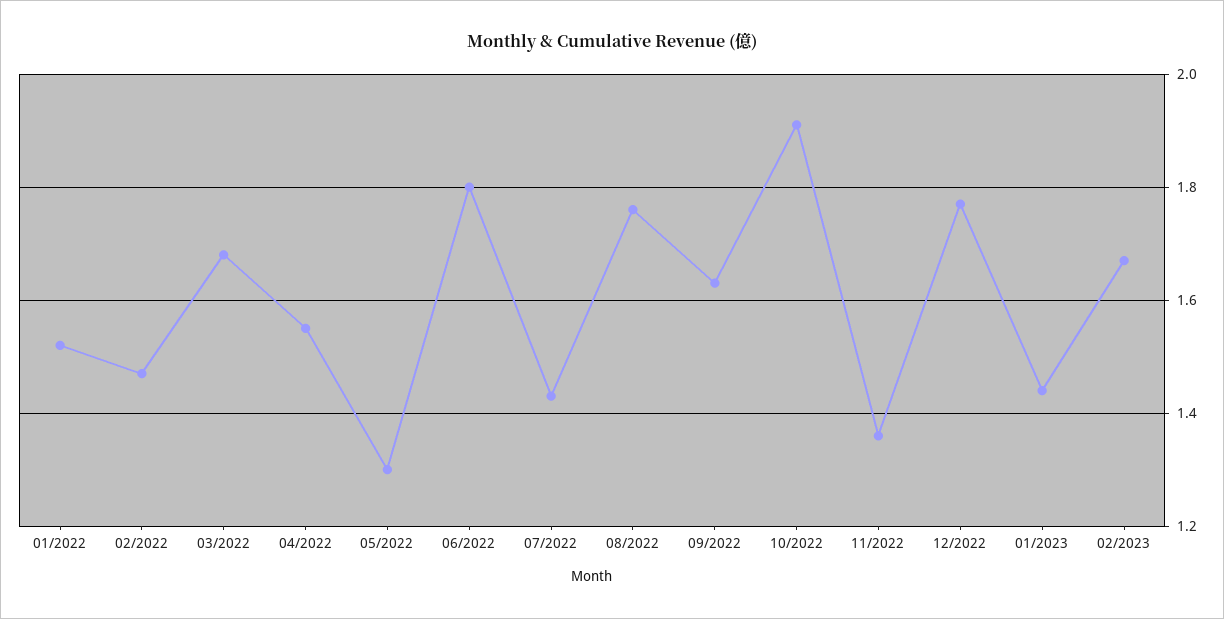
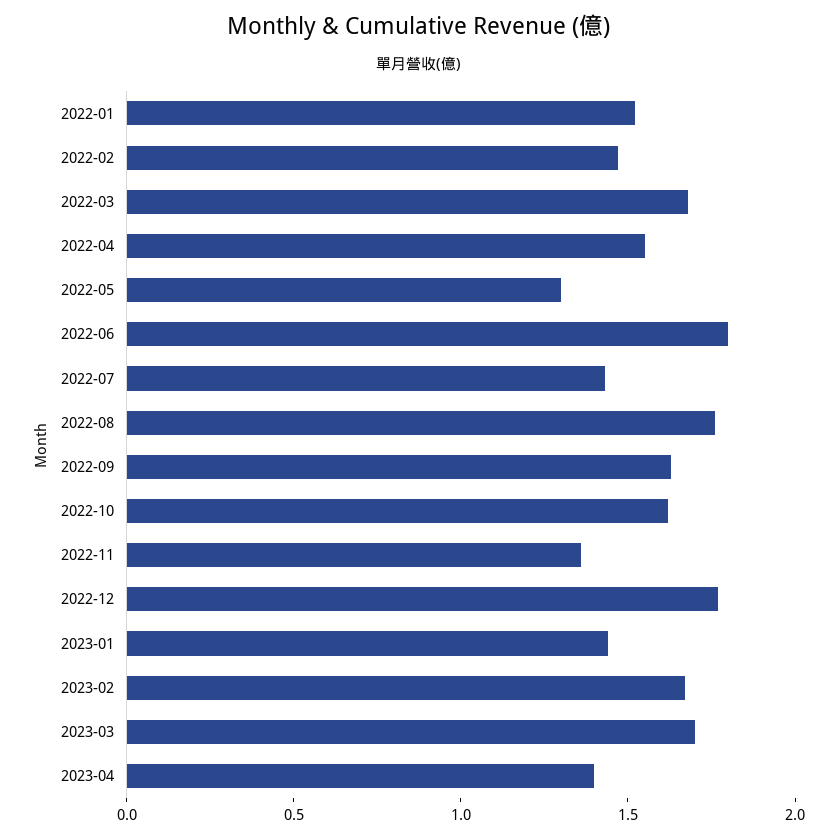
10/2022: 1.9 -> 1.6
2023-03: none -> 1.7
2023-04: none -> 1.4

